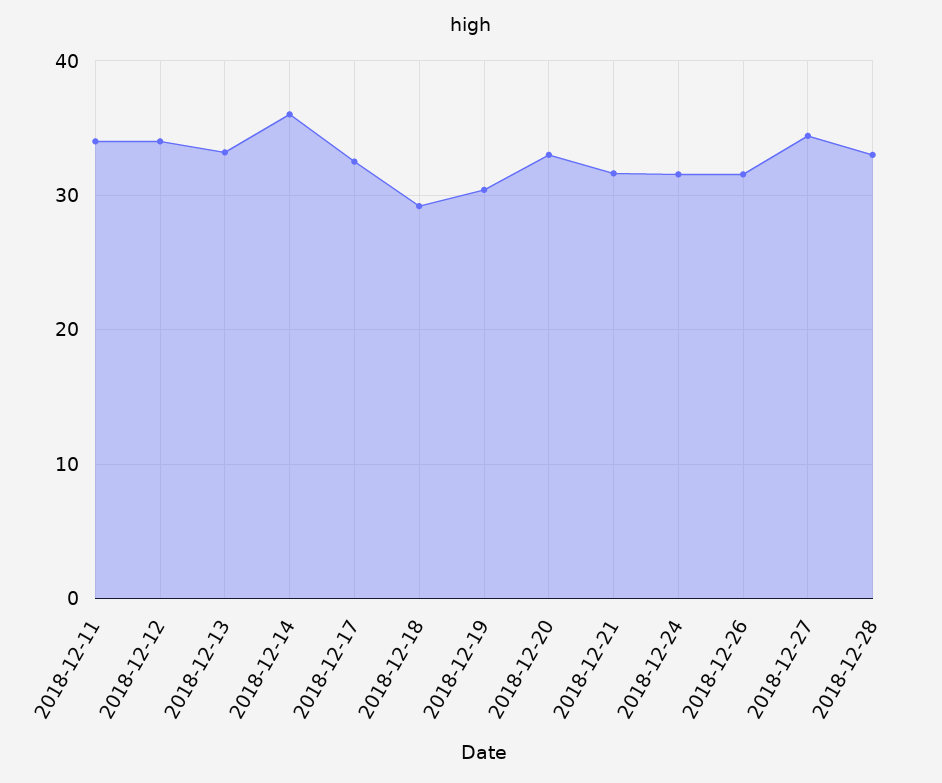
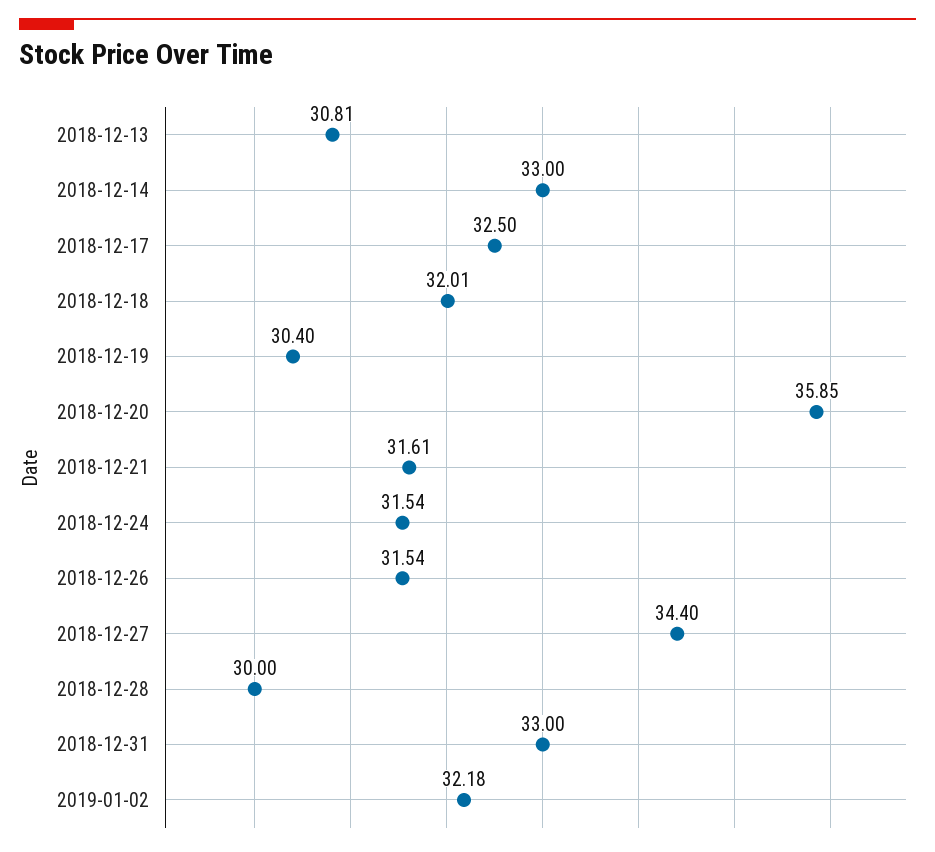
2018-12-11: 34 -> none
2018-12-12: 34 -> none
2018-12-13: 33 -> 30.81
2018-12-14: 36 -> 33
2018-12-18: 29 -> 32.01
2018-12-20: 33 -> 35.85
2018-12-28: 33 -> 30
2018-12-31: none -> 33
2019-01-02: none -> 32.18

